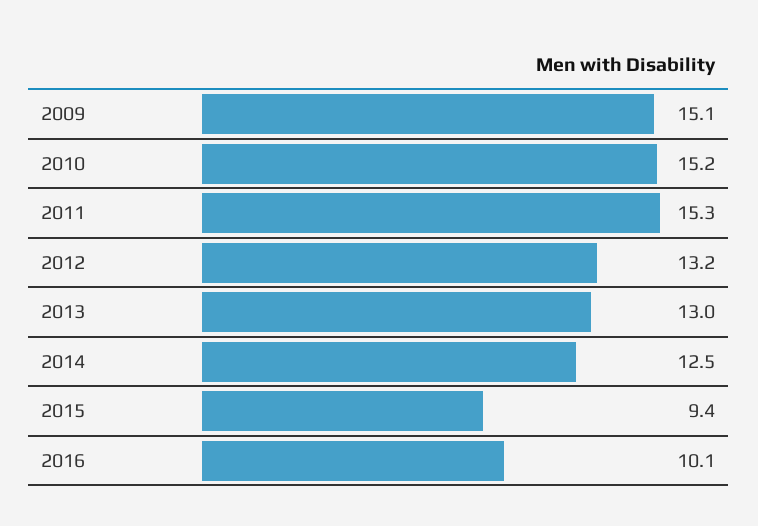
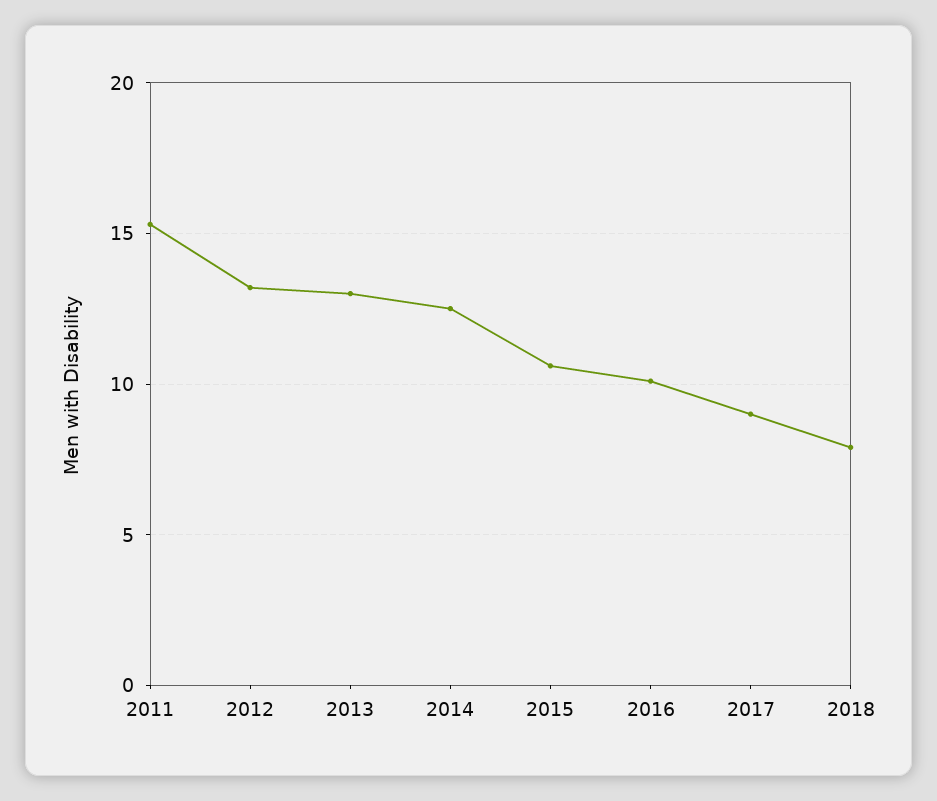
2009: 15.1 -> none
2010: 15.2 -> none
2015: 9.4 -> 10.5
2017: none -> 9
2018: none -> 8

